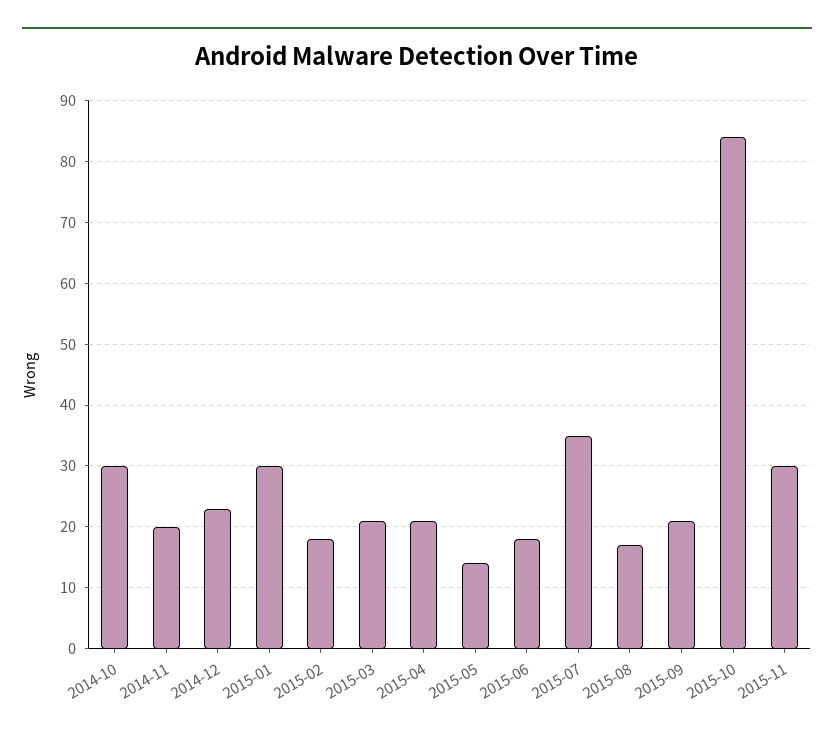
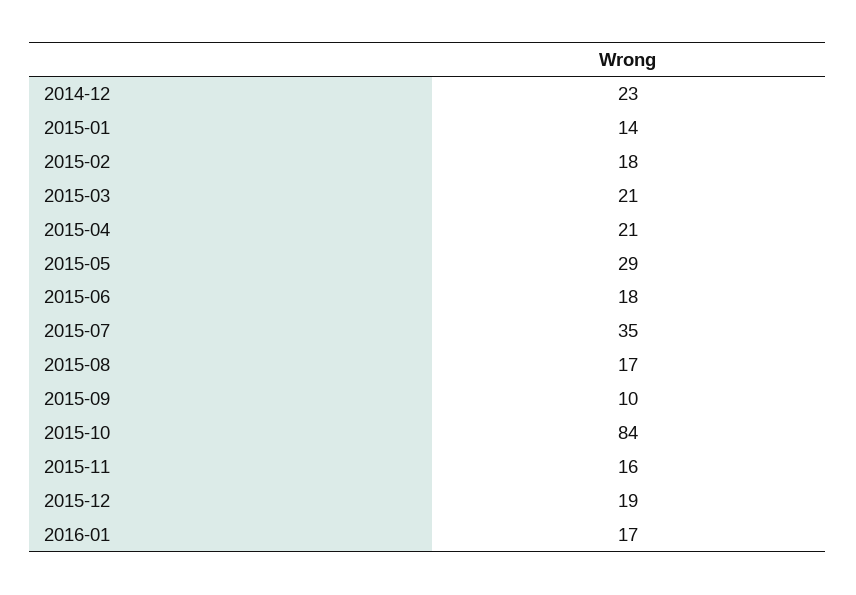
2014-10: 30 -> none
2014-11: 20 -> none
2015-01: 30 -> 14
2015-05: 14 -> 29
2015-09: 21 -> 10
2015-11: 30 -> 16
2015-12: none -> 19
2016-01: none -> 17

